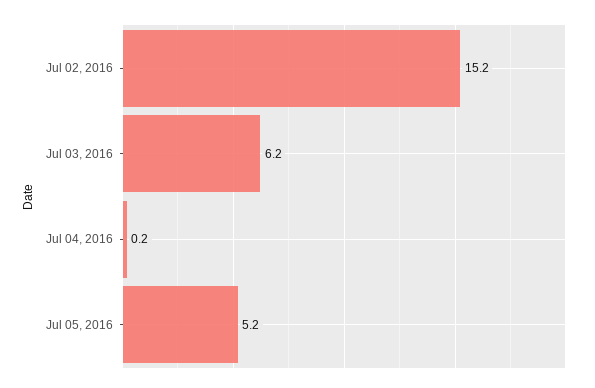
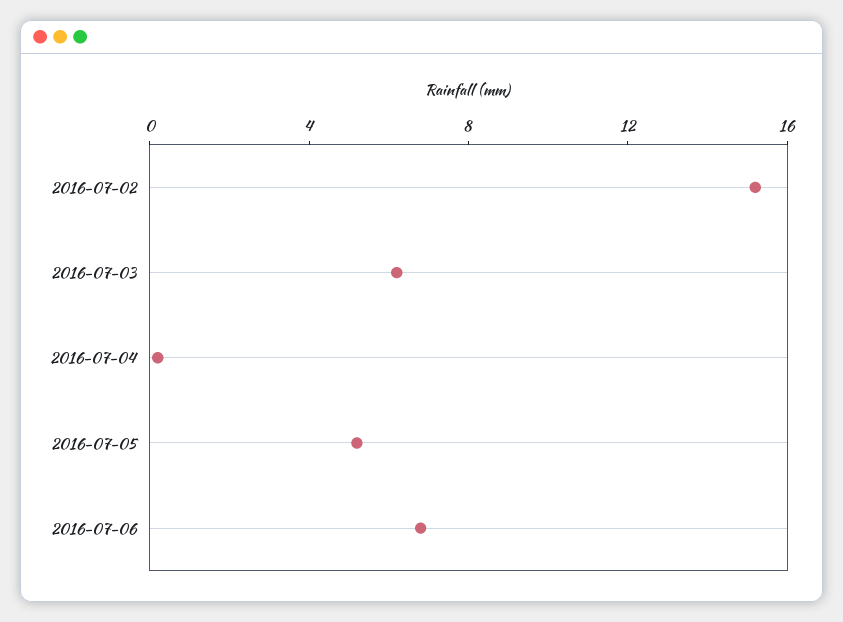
2016-07-06: none -> 7

